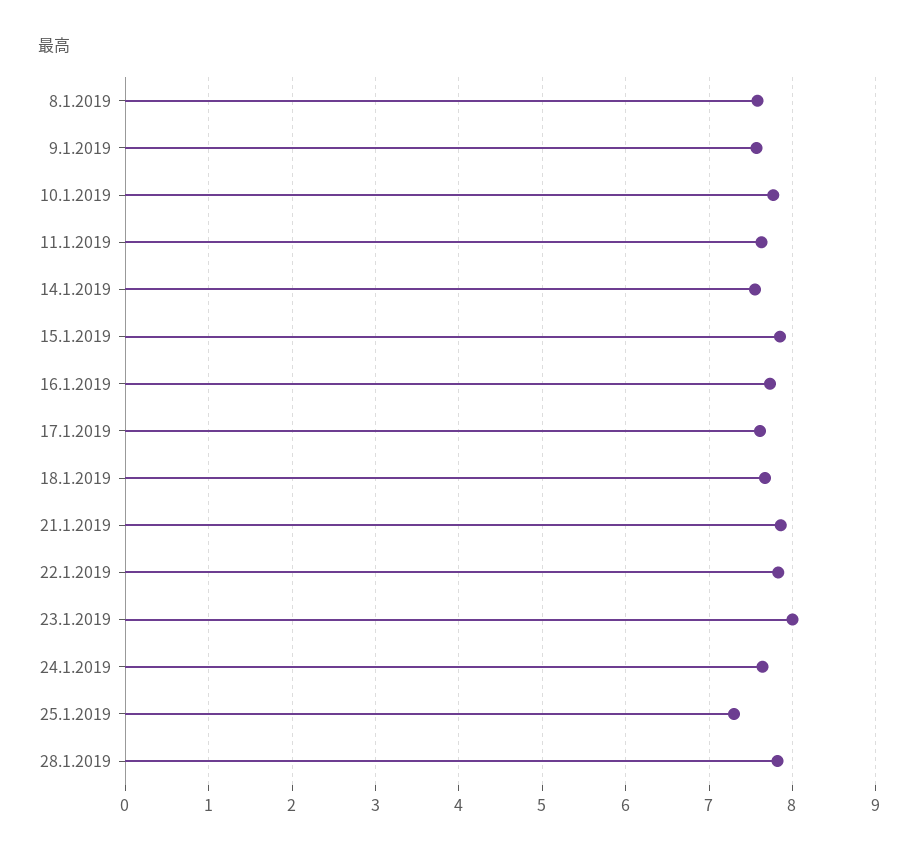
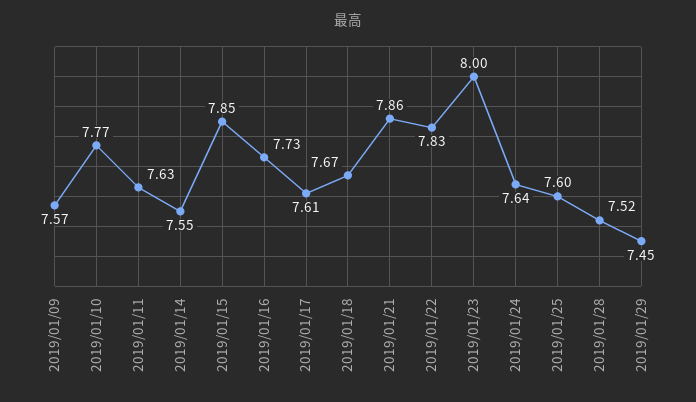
8.1.2019: 7.6 -> none
25.1.2019: 7.3 -> 7.6
28.1.2019: 7.8 -> 7.52
2019/01/29: none -> 7.45

